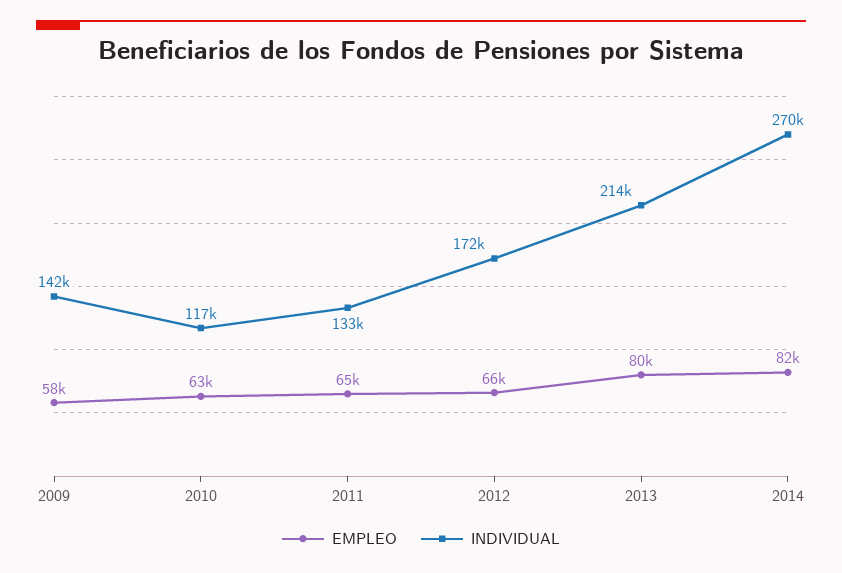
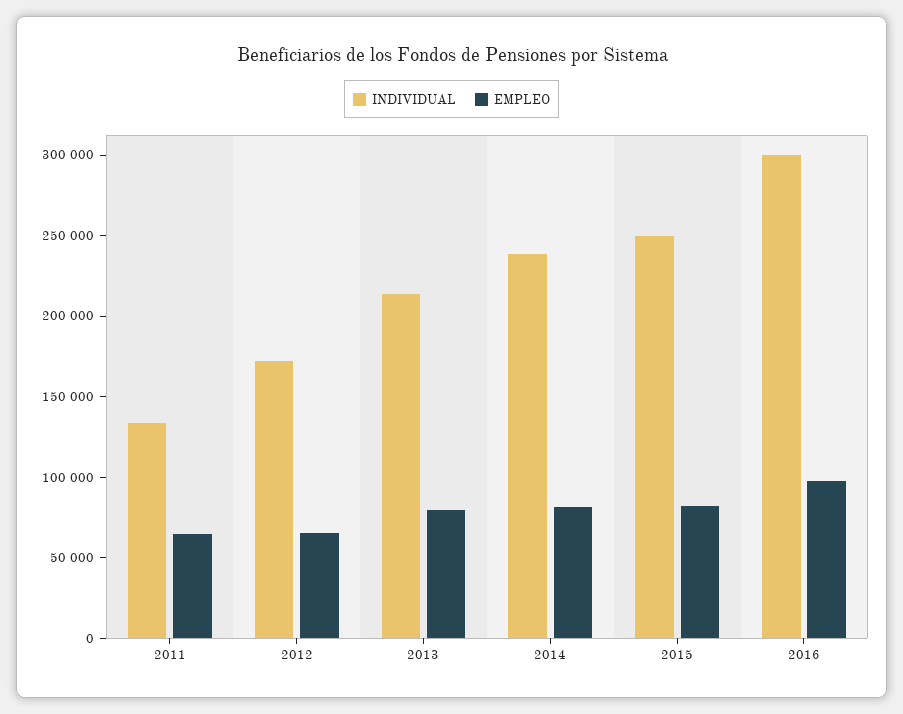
EMPLEO, 2009: 58000 -> none
INDIVIDUAL, 2009: 142000 -> none
EMPLEO, 2010: 63000 -> none
INDIVIDUAL, 2010: 117000 -> none
INDIVIDUAL, 2014: 270000 -> 240000
INDIVIDUAL, 2015: none -> 250000
EMPLEO, 2015: none -> 80000
INDIVIDUAL, 2016: none -> 300000
EMPLEO, 2016: none -> 100000

